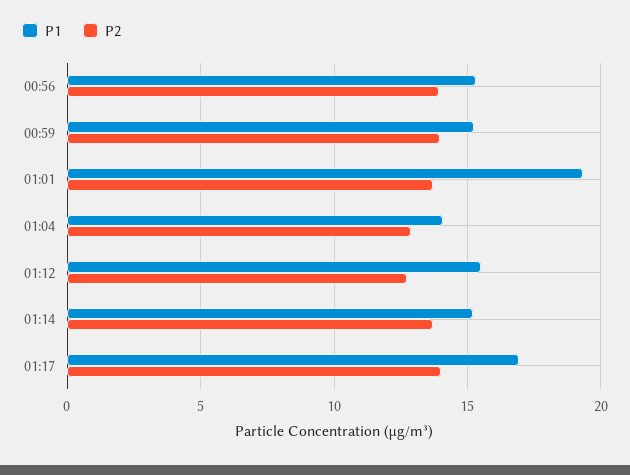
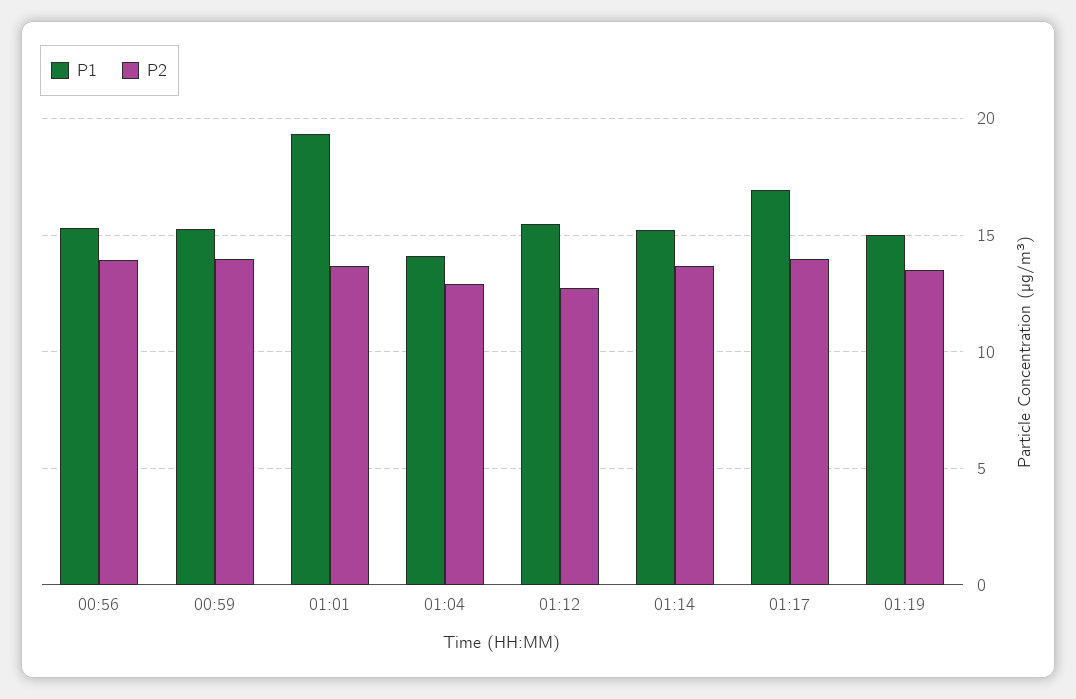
P1, 01:19: none -> 15
P2, 01:19: none -> 13.5

